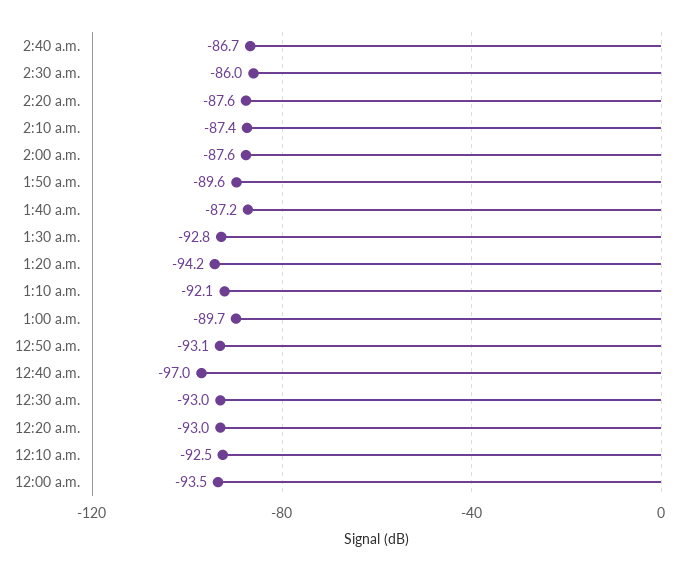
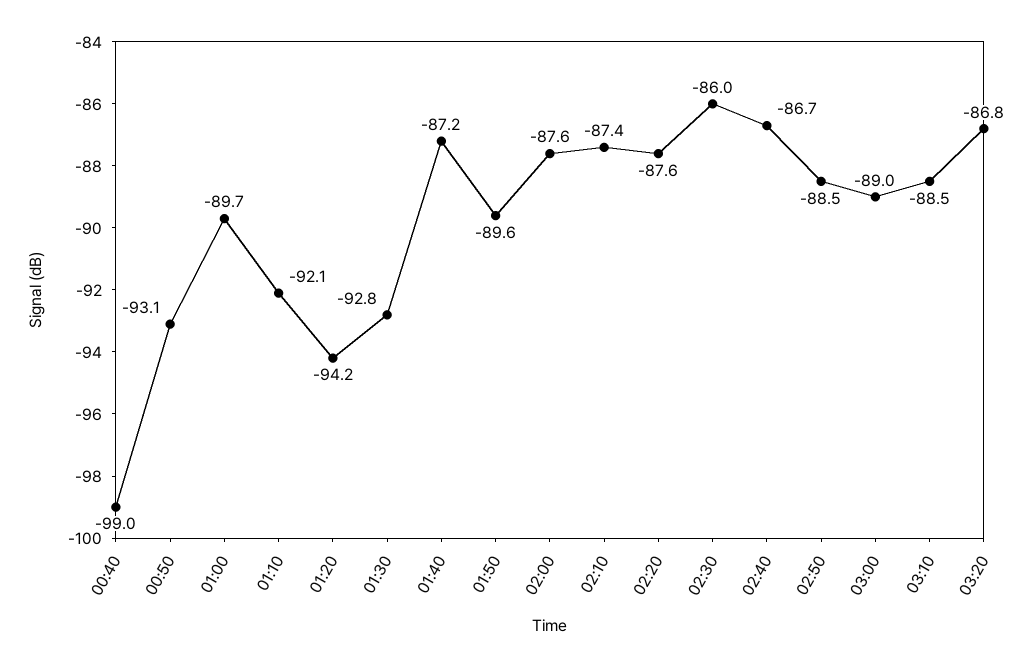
12:40 a.m.: -97 -> -99
12:30 a.m.: -93 -> none
12:20 a.m.: -93 -> none
12:10 a.m.: -92.5 -> none
12:00 a.m.: -93.5 -> none
02:50: none -> -88.5
03:00: none -> -89
03:10: none -> -88.5
03:20: none -> -86.8

